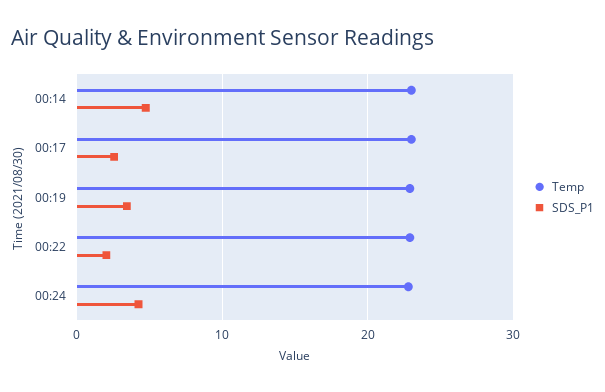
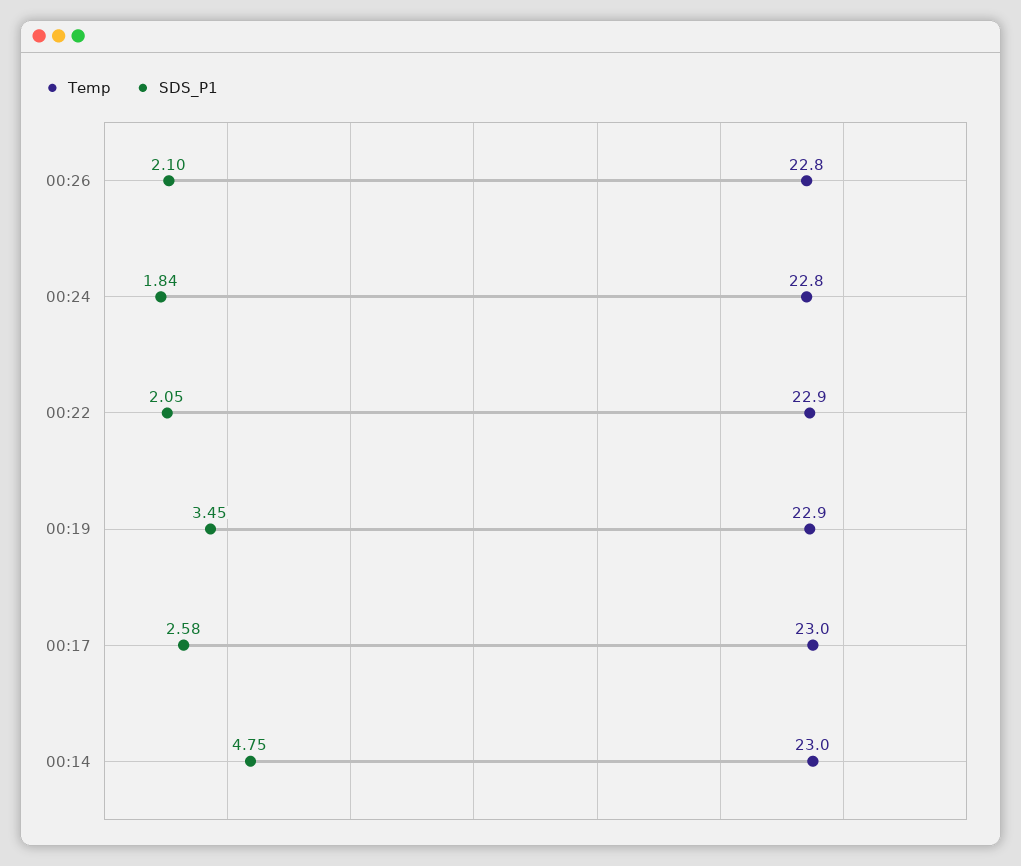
SDS_P1, 00:24: 4 -> 1.84
Temp, 00:26: none -> 22.8
SDS_P1, 00:26: none -> 2.1

